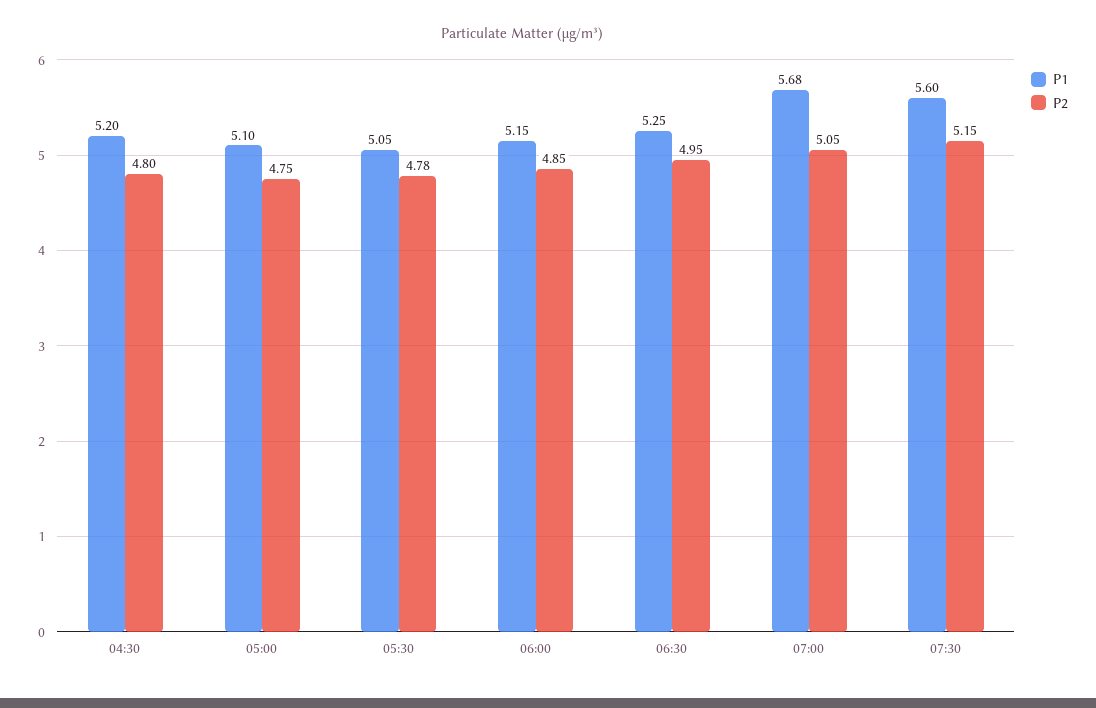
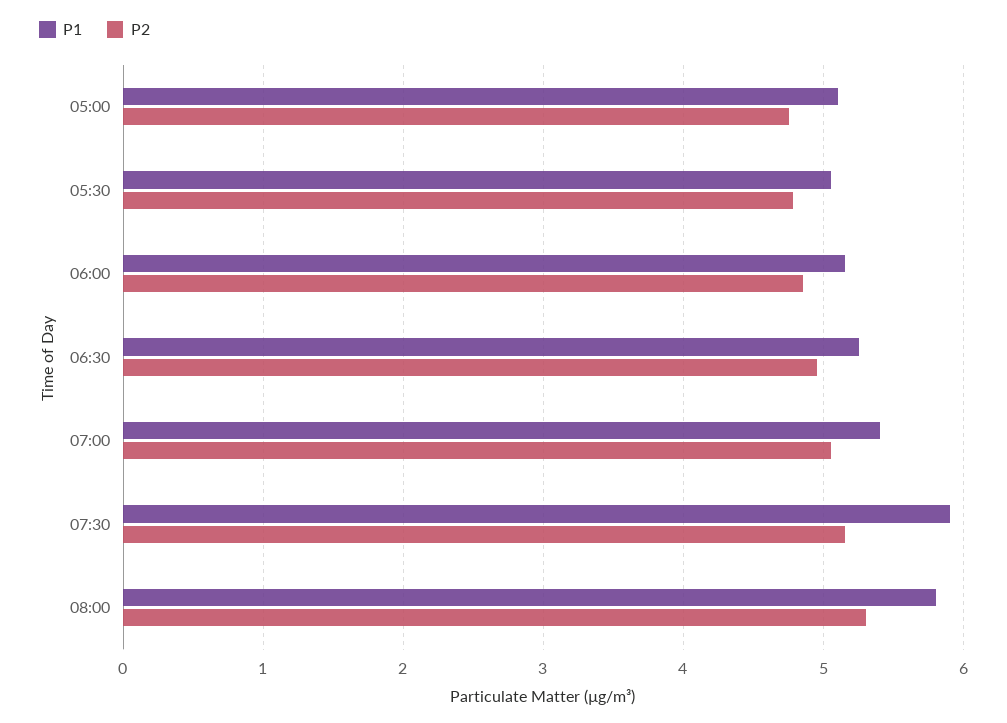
P1, 04:30: 5.2 -> none
P2, 04:30: 4.8 -> none
P1, 07:00: 5.68 -> 5.4
P1, 07:30: 5.6 -> 5.9
P1, 08:00: none -> 5.8
P2, 08:00: none -> 5.3

